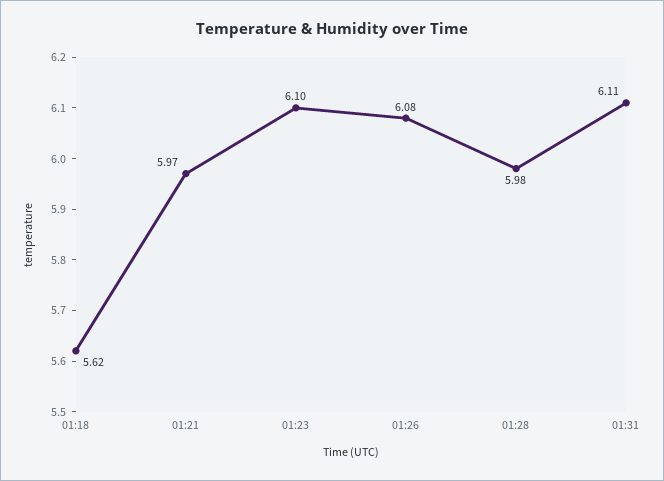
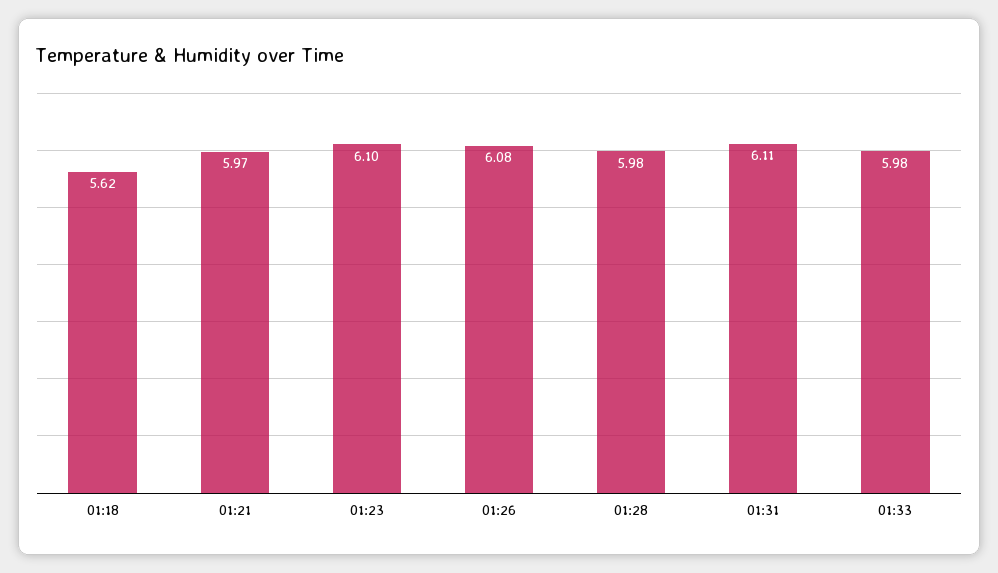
01:33: none -> 5.98

